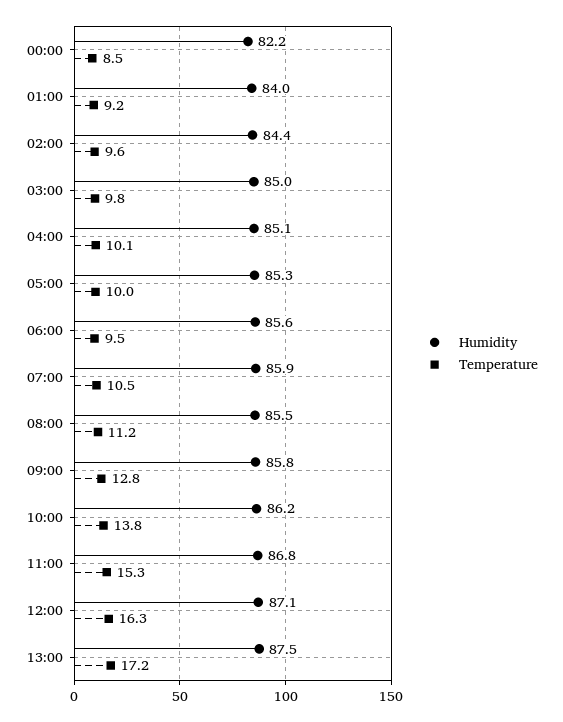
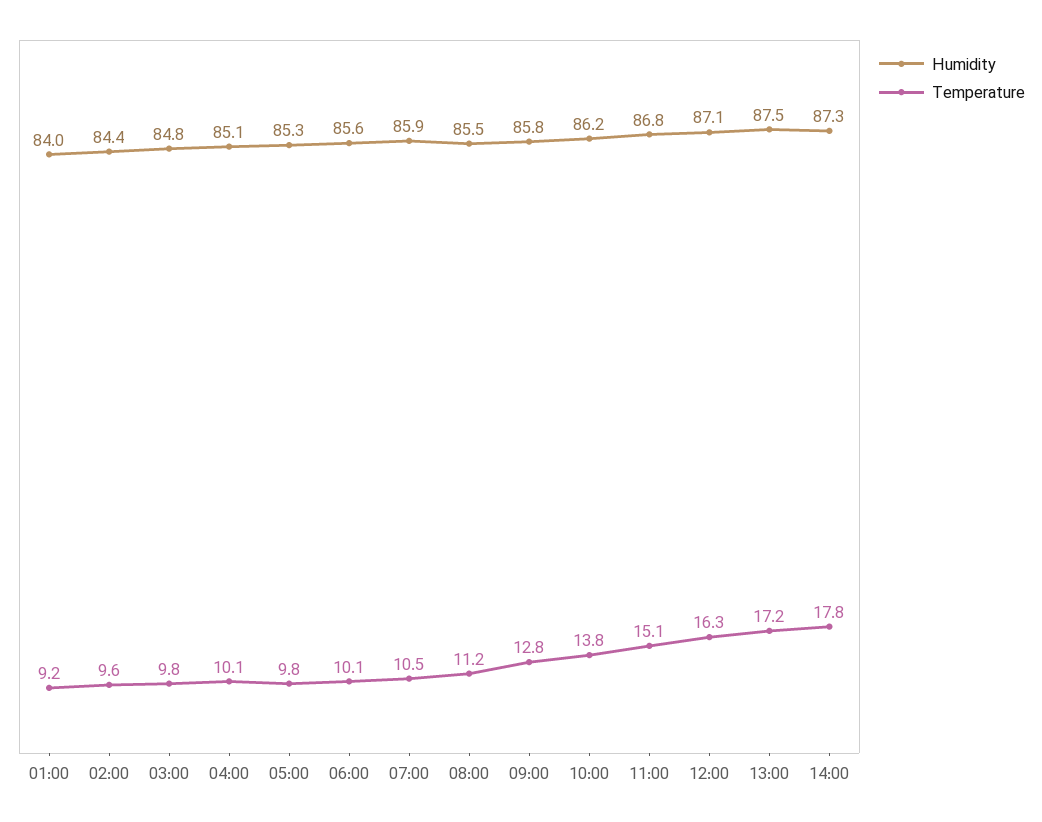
Humidity, 00:00: 82.2 -> none
Temperature, 00:00: 8.5 -> none
Humidity, 03:00: 85 -> 84.8
Temperature, 05:00: 10 -> 9.8
Temperature, 06:00: 9.5 -> 10.1
Temperature, 11:00: 15.3 -> 15.1
Humidity, 14:00: none -> 87.3
Temperature, 14:00: none -> 17.8

